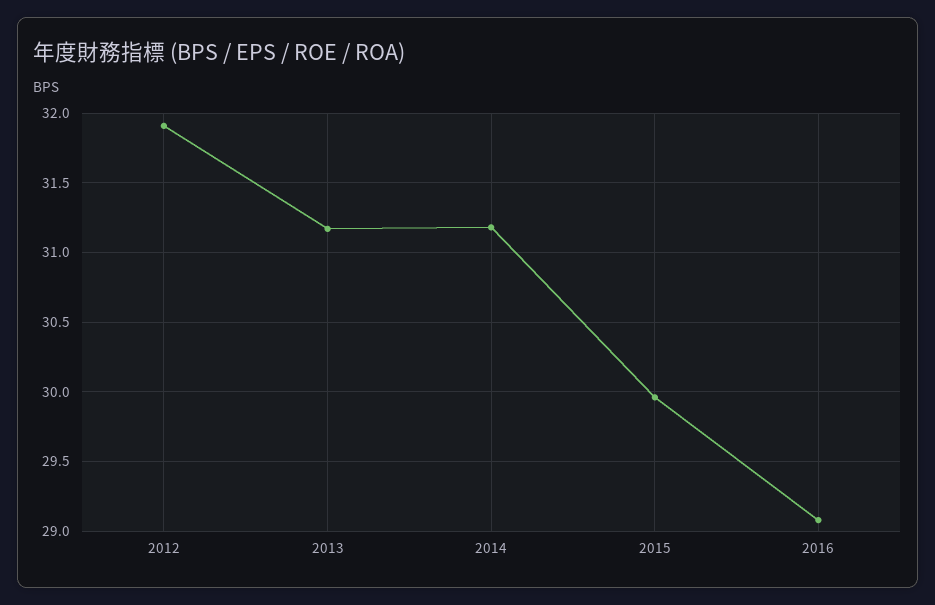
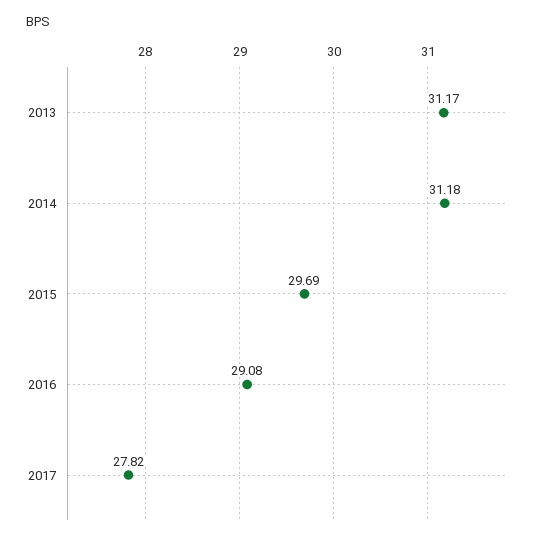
2012: 31.9 -> none
2015: 29.95 -> 29.69
2017: none -> 27.82

